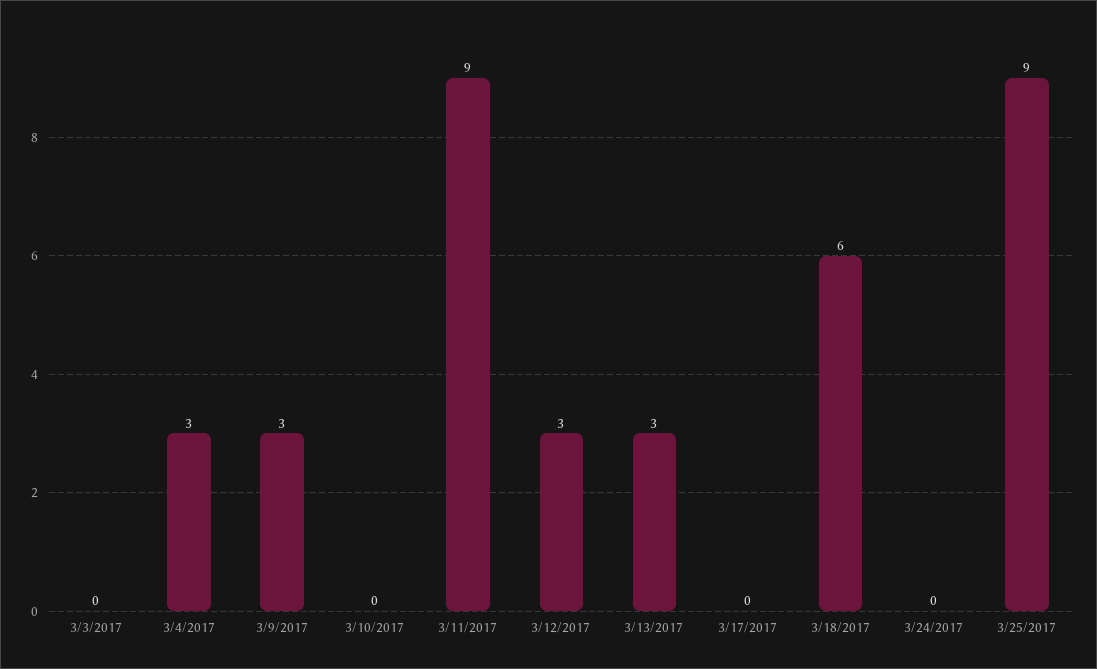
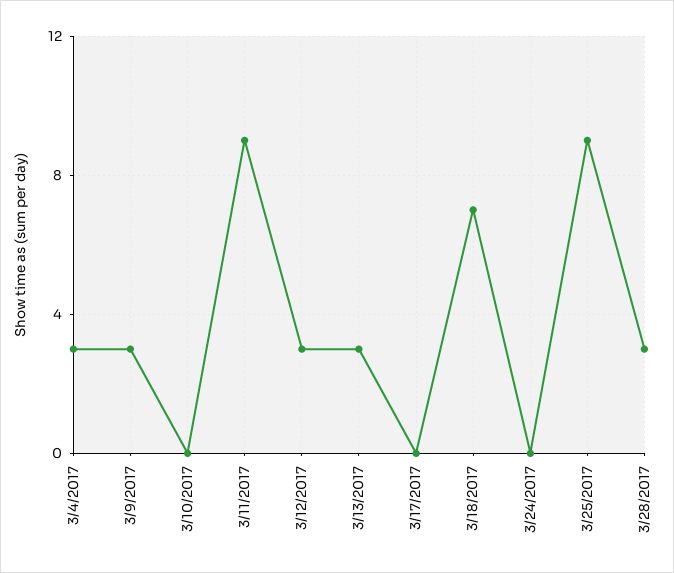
3/3/2017: 0 -> none
3/18/2017: 6 -> 7
3/28/2017: none -> 3

